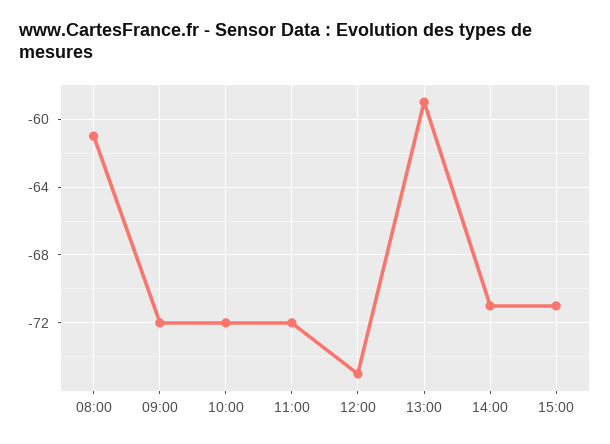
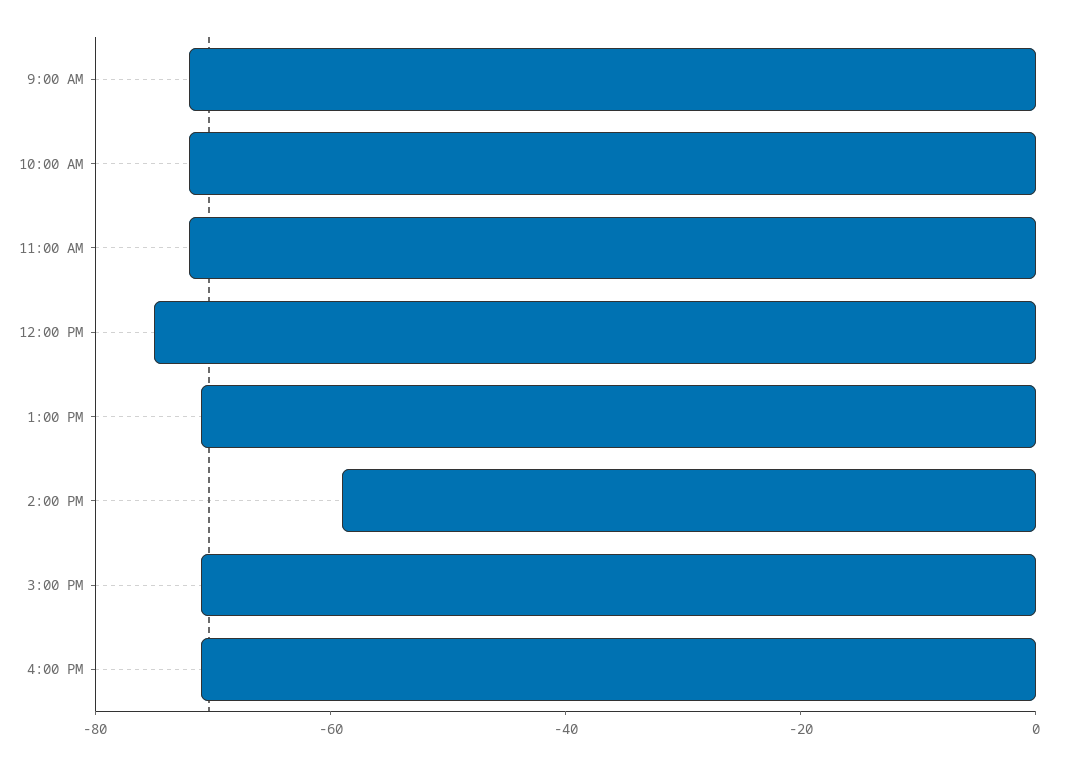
08:00: -61 -> none
13:00: -59 -> -70
14:00: -71 -> -60
4:00 PM: none -> -70

